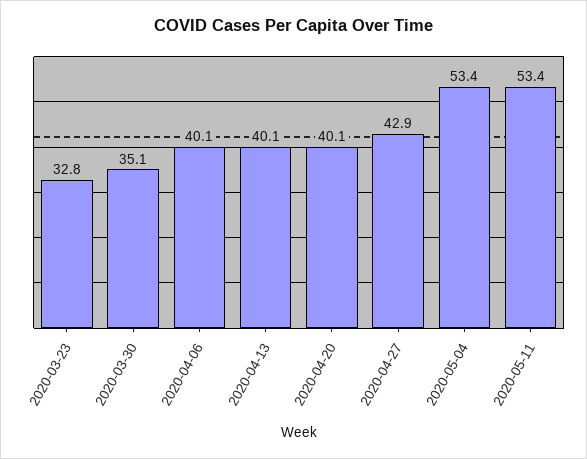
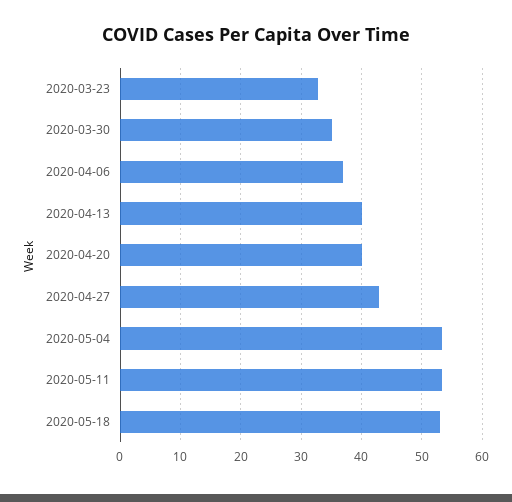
2020-04-06: 40.1 -> 37
2020-05-18: none -> 53

